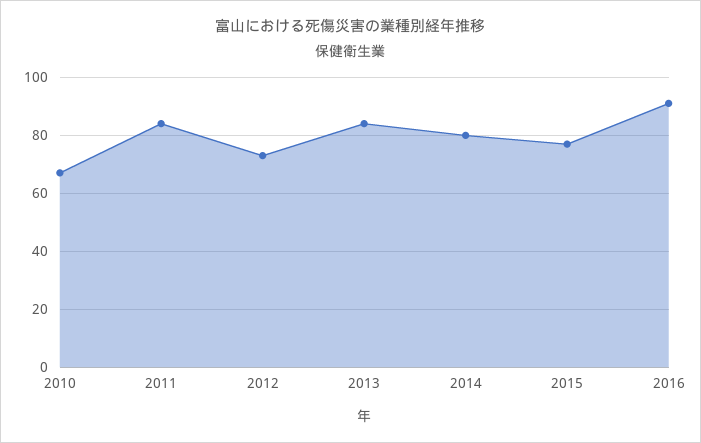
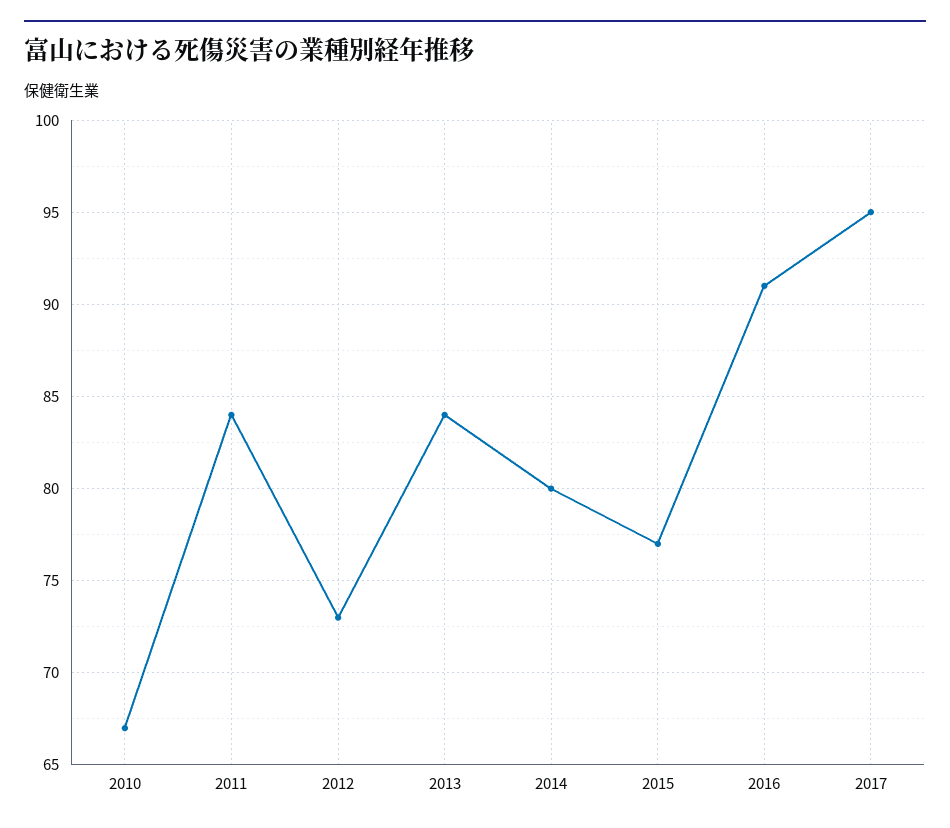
2017: none -> 95

